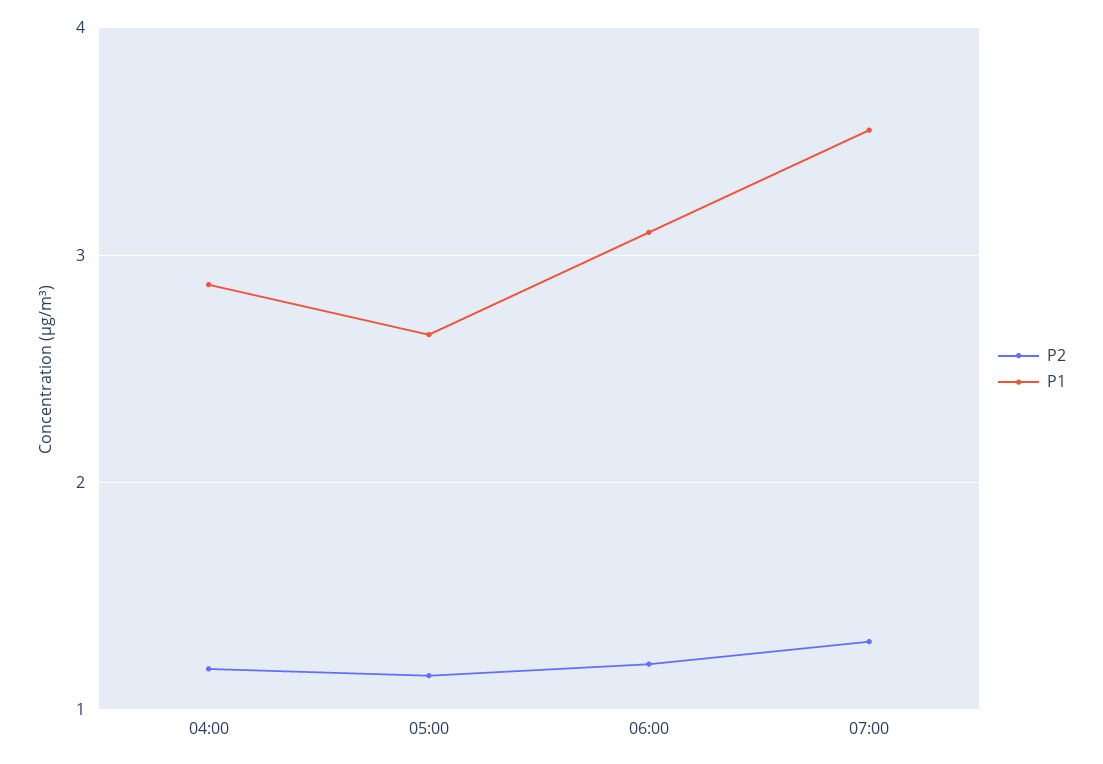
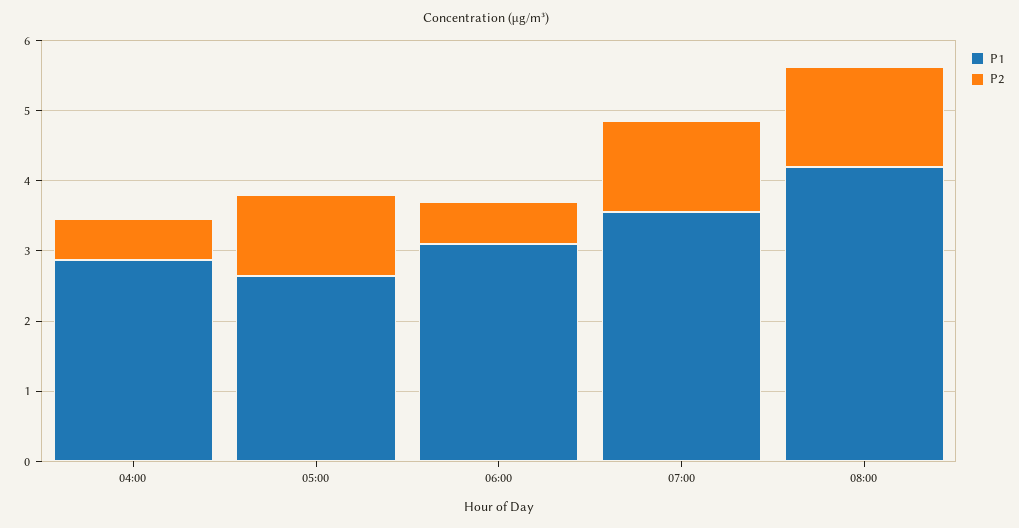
P2, 04:00: 1.2 -> 0.6
P2, 06:00: 1.2 -> 0.6
P1, 08:00: none -> 4.2
P2, 08:00: none -> 1.4

